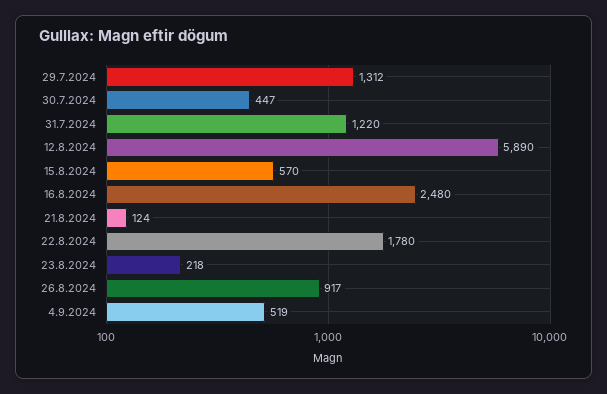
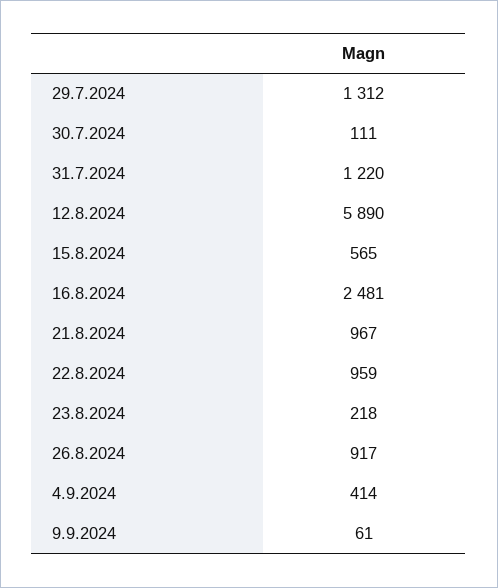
30.7.2024: 447 -> 111
15.8.2024: 570 -> 565
16.8.2024: 2480 -> 2481
21.8.2024: 124 -> 967
22.8.2024: 1780 -> 959
4.9.2024: 519 -> 414
9.9.2024: none -> 61

